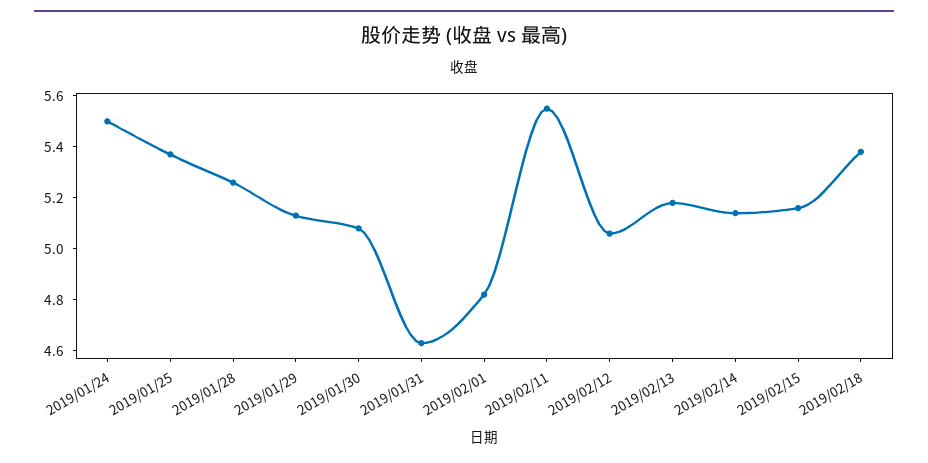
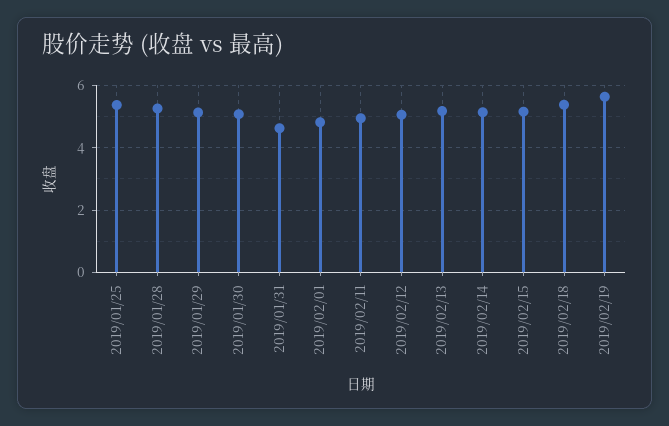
2019/01/24: 5.5 -> none
2019/02/11: 5.55 -> 5
2019/02/19: none -> 5.6

